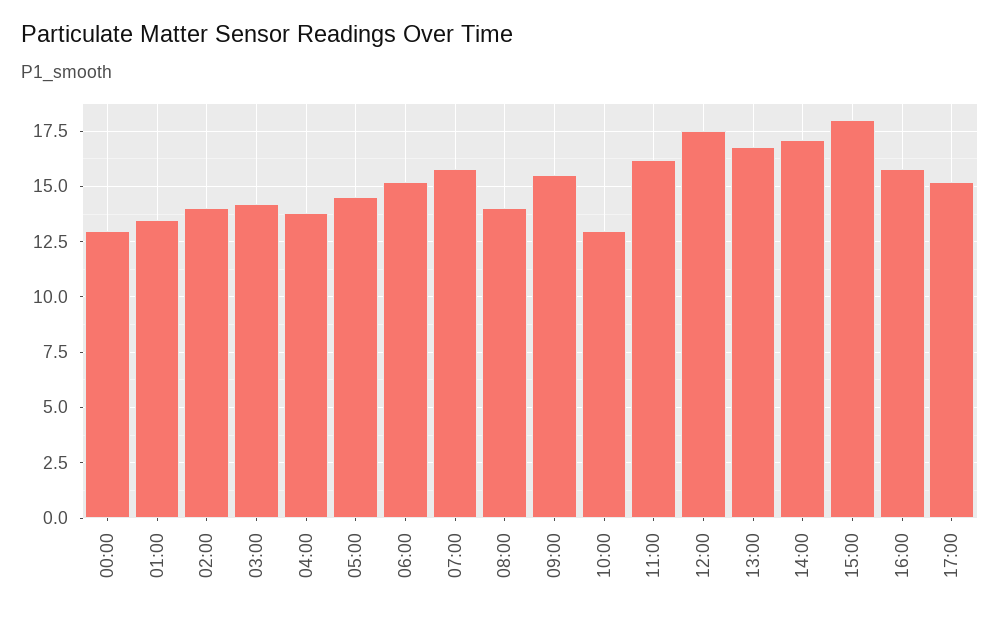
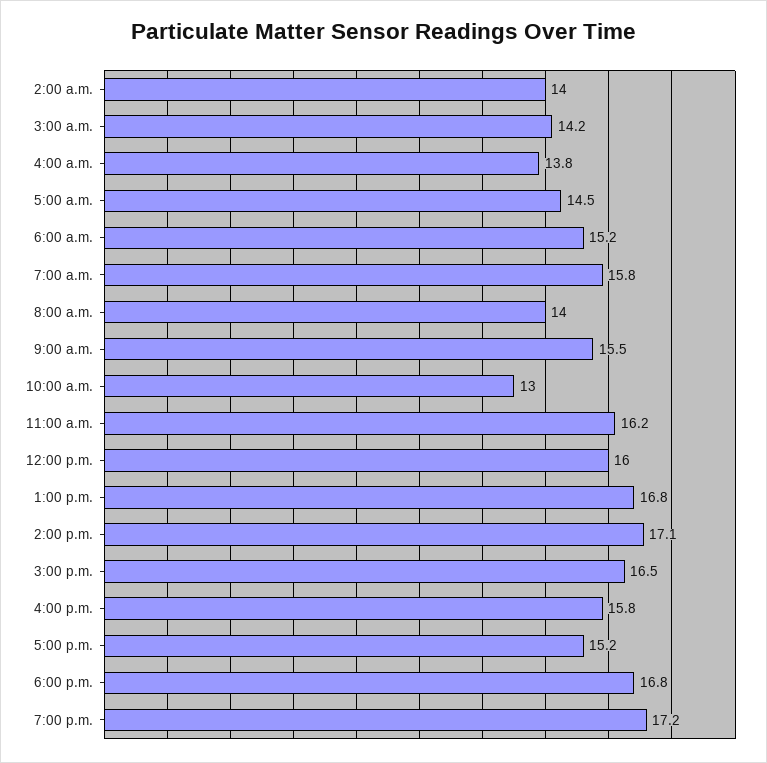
00:00: 13 -> none
01:00: 13.5 -> none
12:00: 17.5 -> 16
15:00: 18 -> 16.5
6:00 p.m.: none -> 16.8
7:00 p.m.: none -> 17.2

